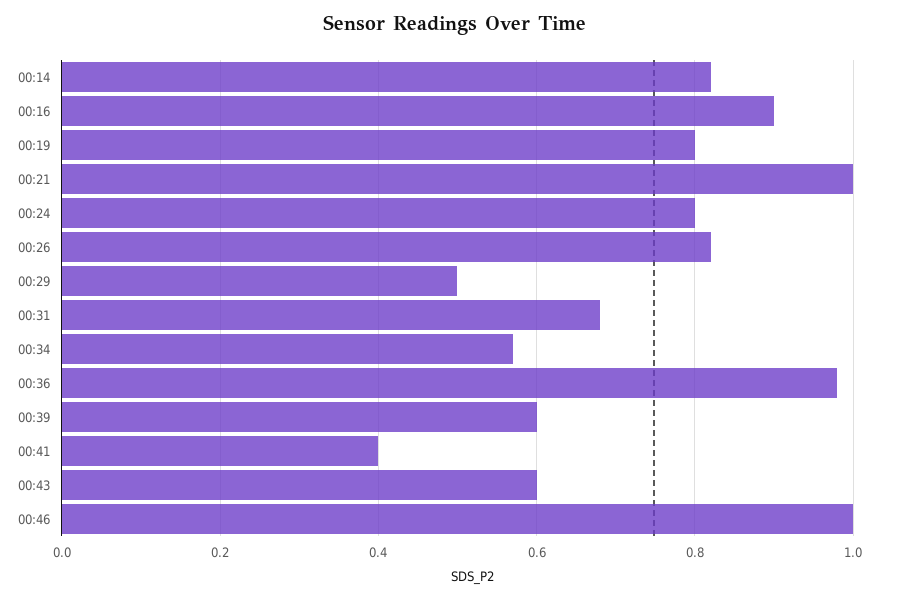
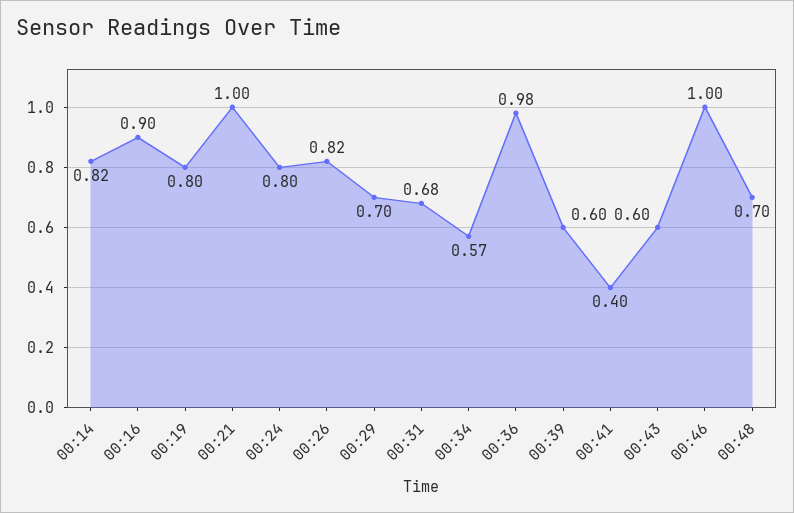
00:29: 0.5 -> 0.7
00:48: none -> 0.7

